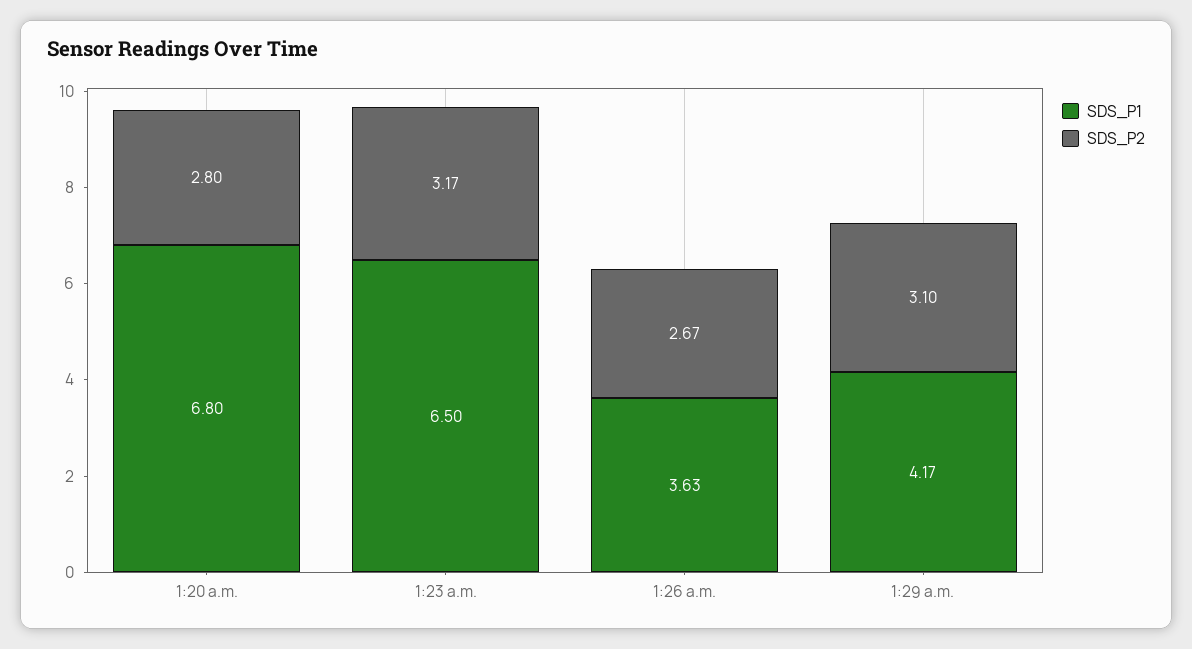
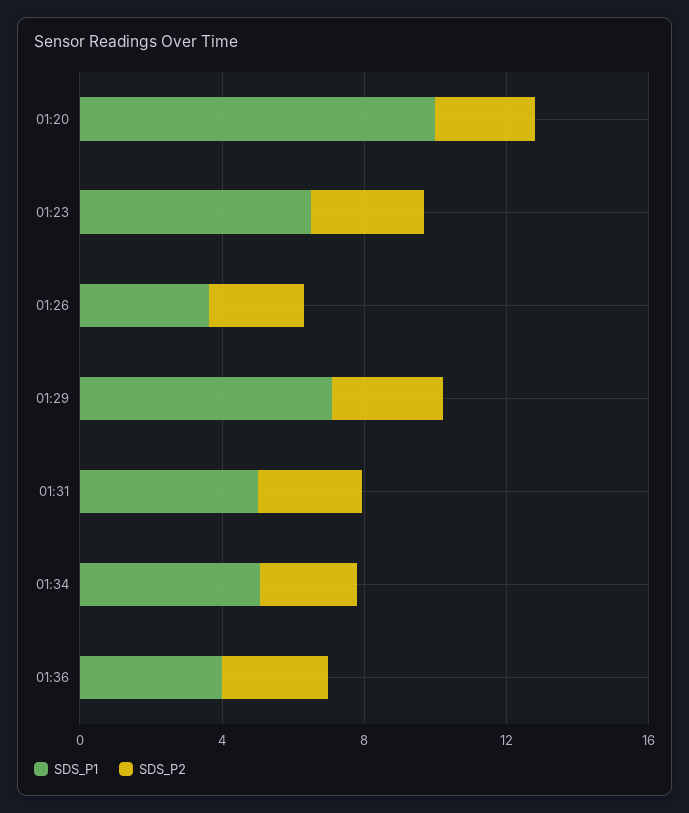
SDS_P1, 1:20 a.m.: 6.8 -> 10
SDS_P1, 1:29 a.m.: 4.17 -> 7
SDS_P1, 01:31: none -> 5
SDS_P2, 01:31: none -> 3
SDS_P1, 01:34: none -> 5
SDS_P2, 01:34: none -> 3
SDS_P1, 01:36: none -> 4
SDS_P2, 01:36: none -> 3

